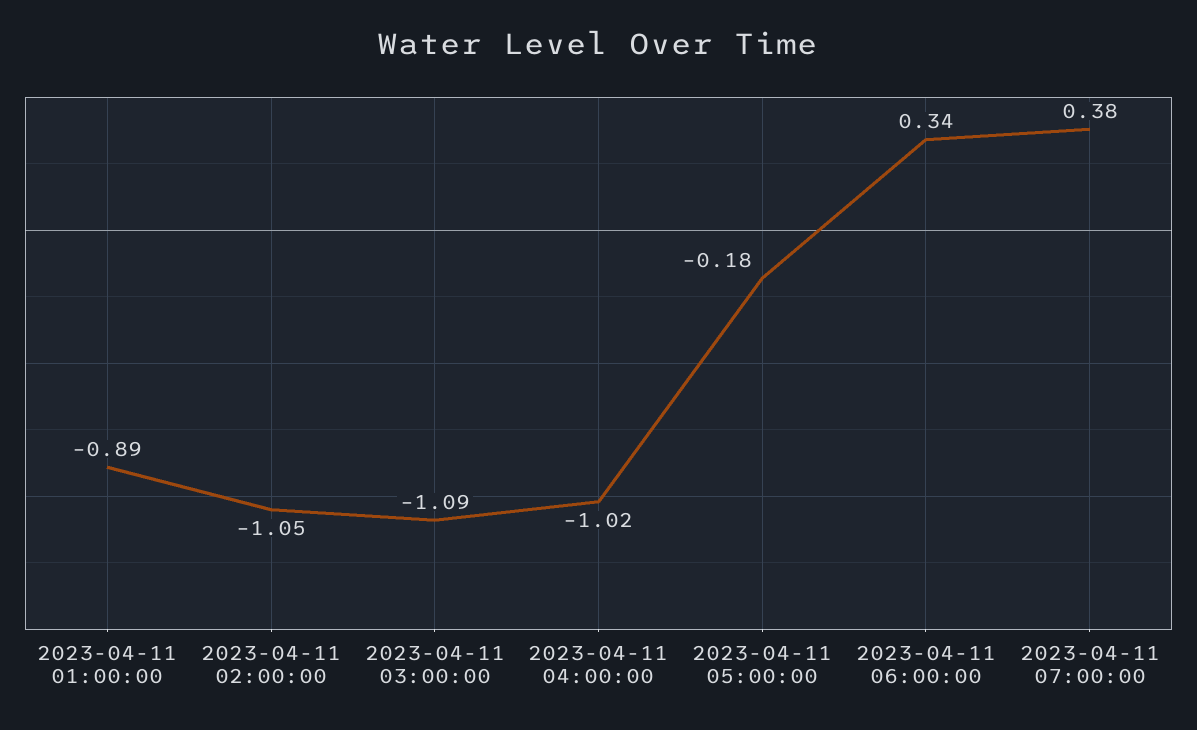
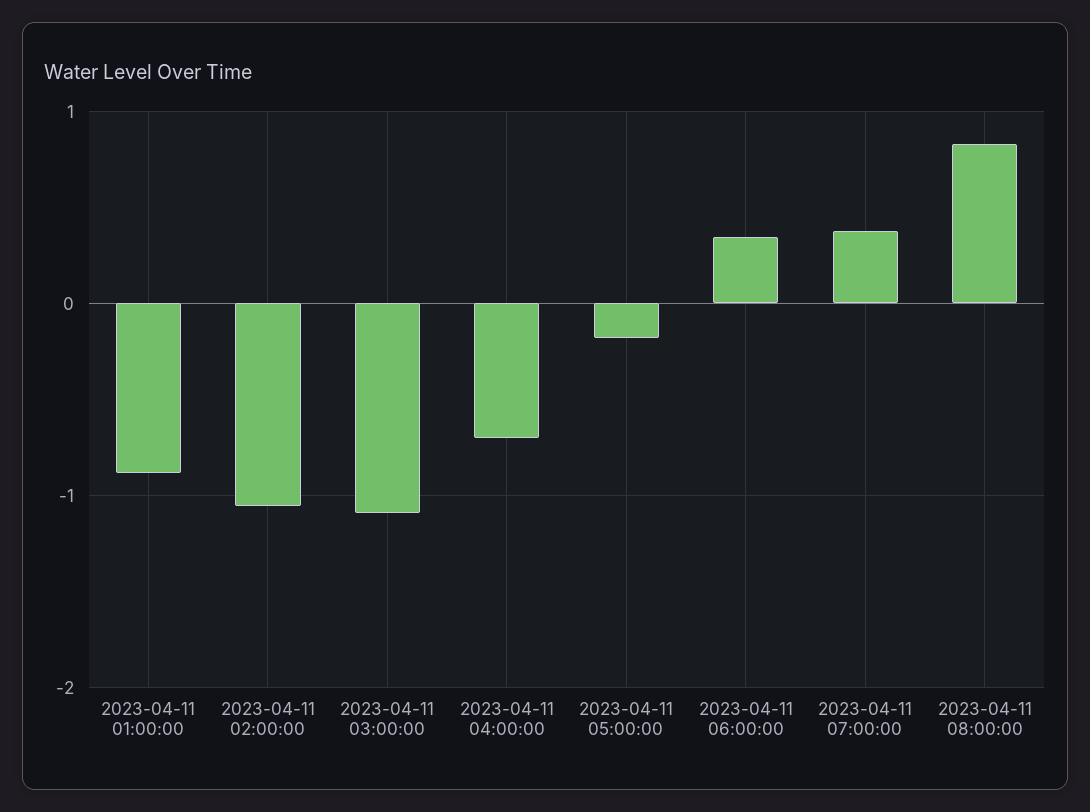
2023-04-11 04:00:00: -1.02 -> -0.7
2023-04-11 08:00:00: none -> 0.8

